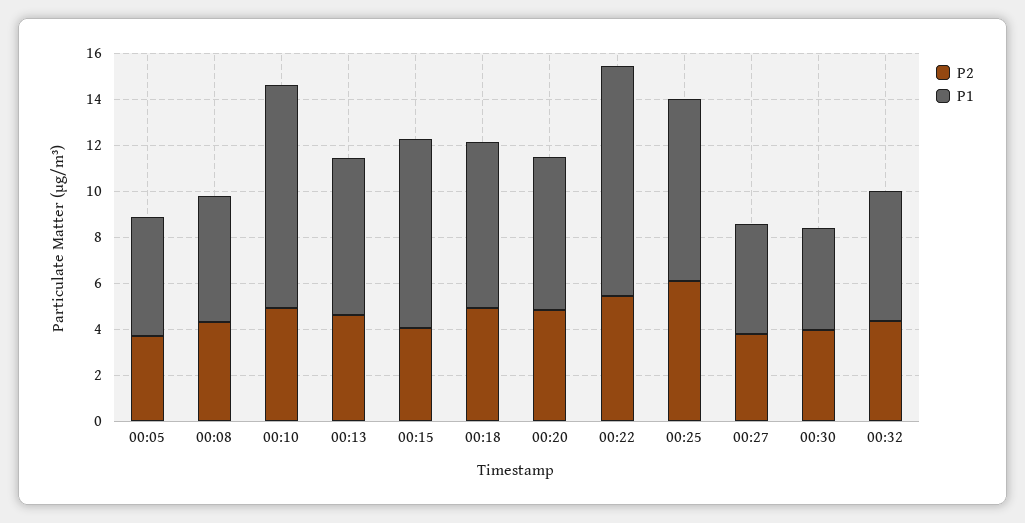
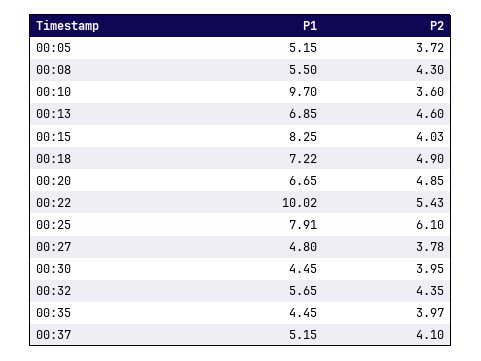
P2, 00:10: 5 -> 3.6
P1, 00:35: none -> 4.45
P2, 00:35: none -> 3.97
P1, 00:37: none -> 5.15
P2, 00:37: none -> 4.1

